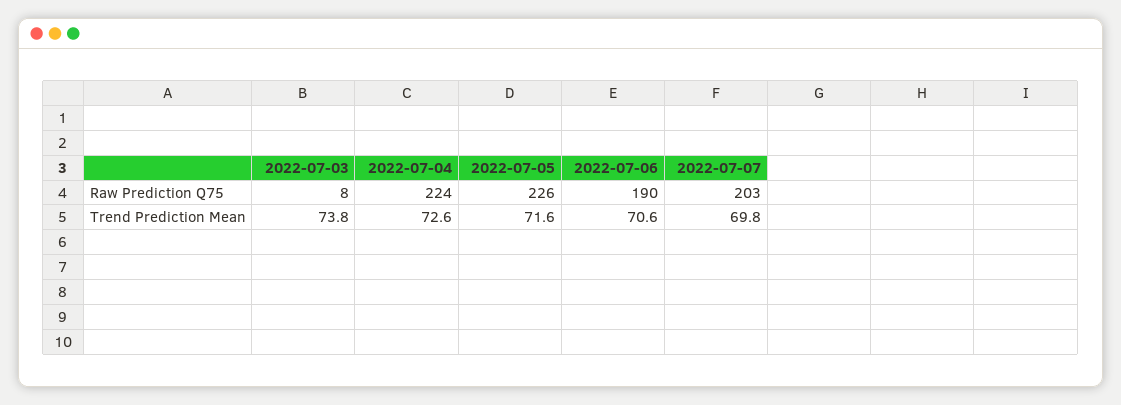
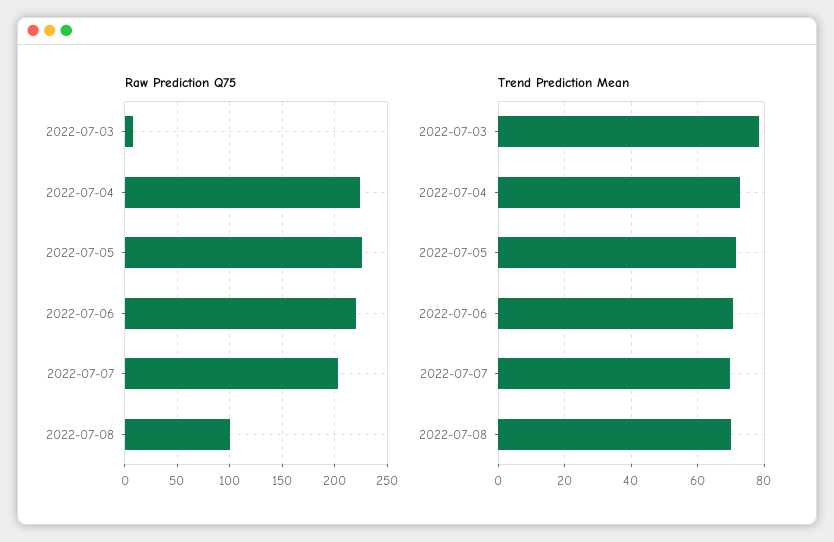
Raw Prediction Q75, 2022-07-06: 190 -> 220
Trend Prediction Mean, 2022-07-03: 73.8 -> 78
Raw Prediction Q75, 2022-07-08: none -> 100
Trend Prediction Mean, 2022-07-08: none -> 70

